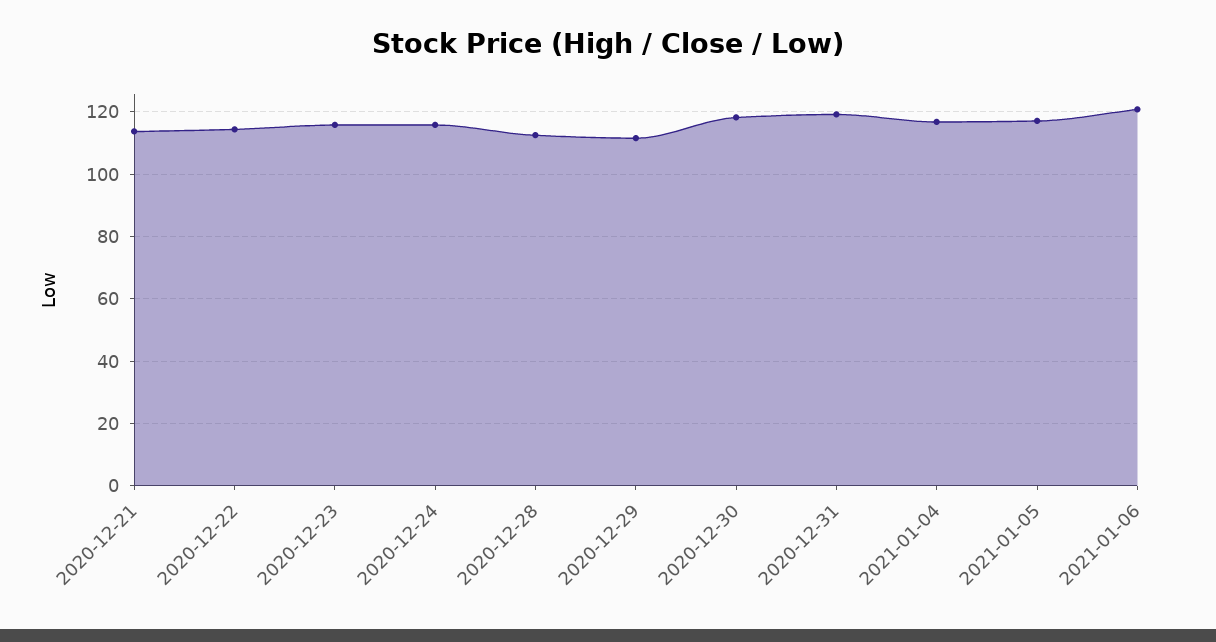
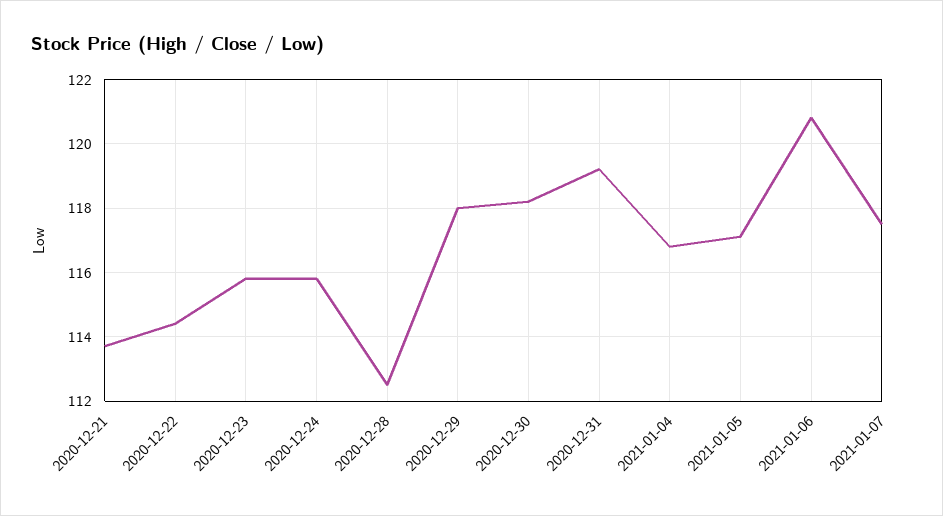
2020-12-29: 112 -> 118
2021-01-07: none -> 117.5

